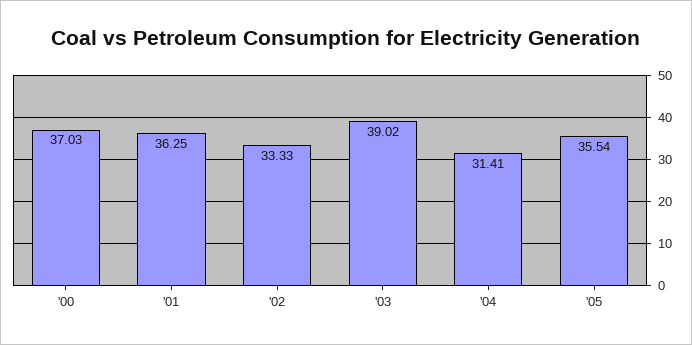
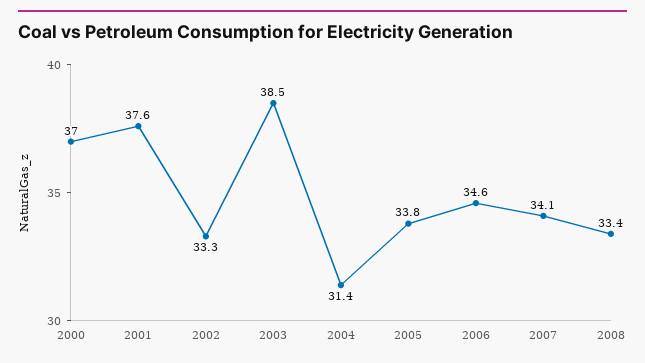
'01: 36.25 -> 37.6
'03: 39.02 -> 38.5
'05: 35.54 -> 33.8
2006: none -> 34.6
2007: none -> 34.1
2008: none -> 33.4

